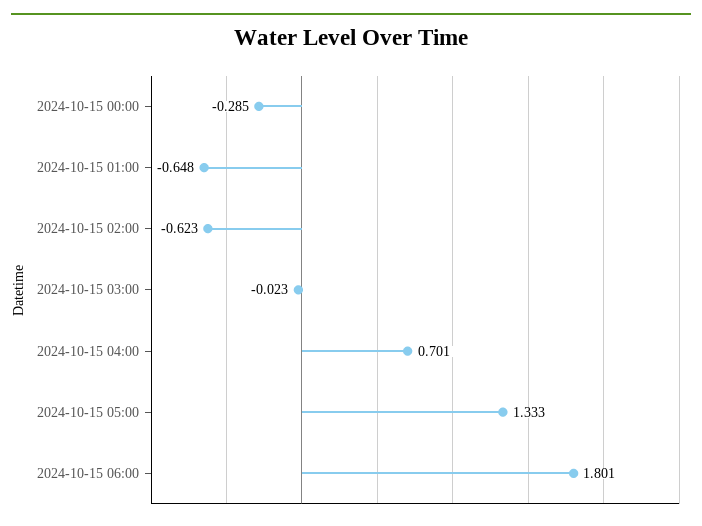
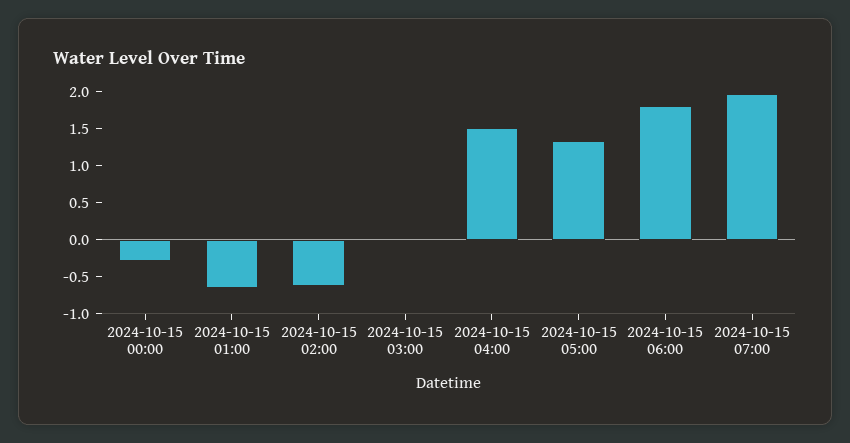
2024-10-15 04:00: 0.701 -> 1.5
2024-10-15 07:00: none -> 2

